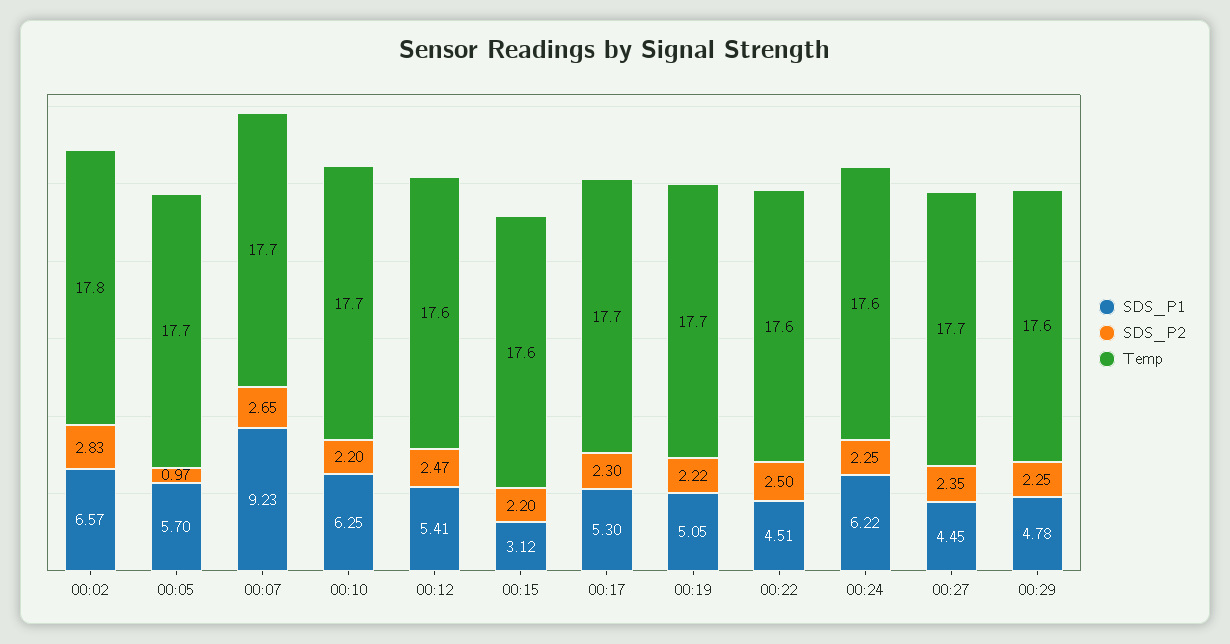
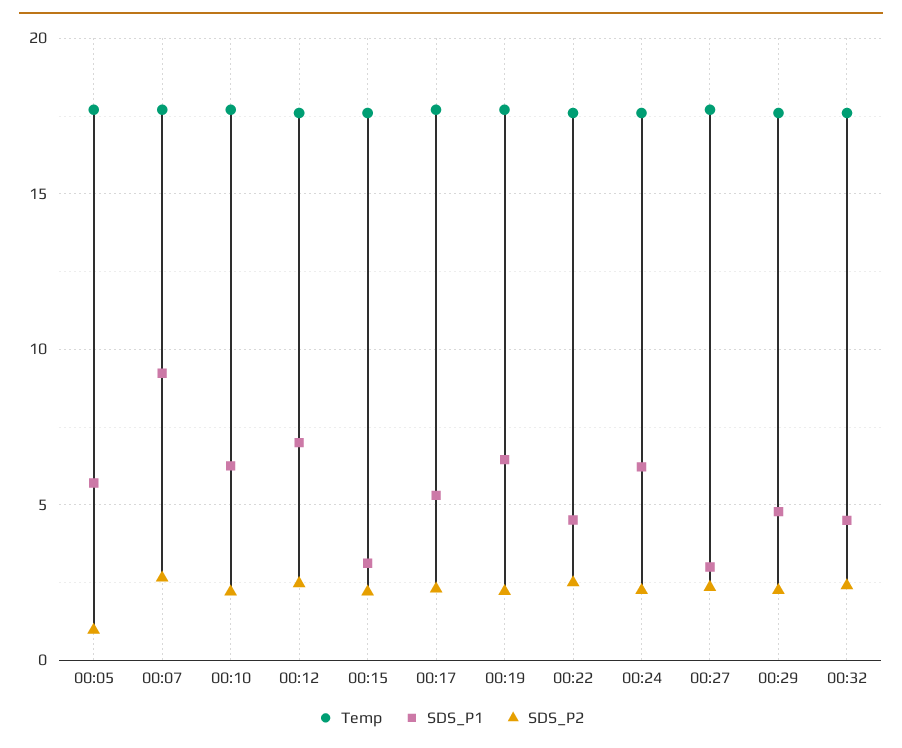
SDS_P1, 00:02: 6.57 -> none
SDS_P2, 00:02: 2.83 -> none
Temp, 00:02: 17.8 -> none
SDS_P1, 00:12: 5.41 -> 7
SDS_P1, 00:19: 5.05 -> 6.5
SDS_P1, 00:27: 4.45 -> 3
Temp, 00:32: none -> 17.5
SDS_P1, 00:32: none -> 4.5
SDS_P2, 00:32: none -> 2.5

